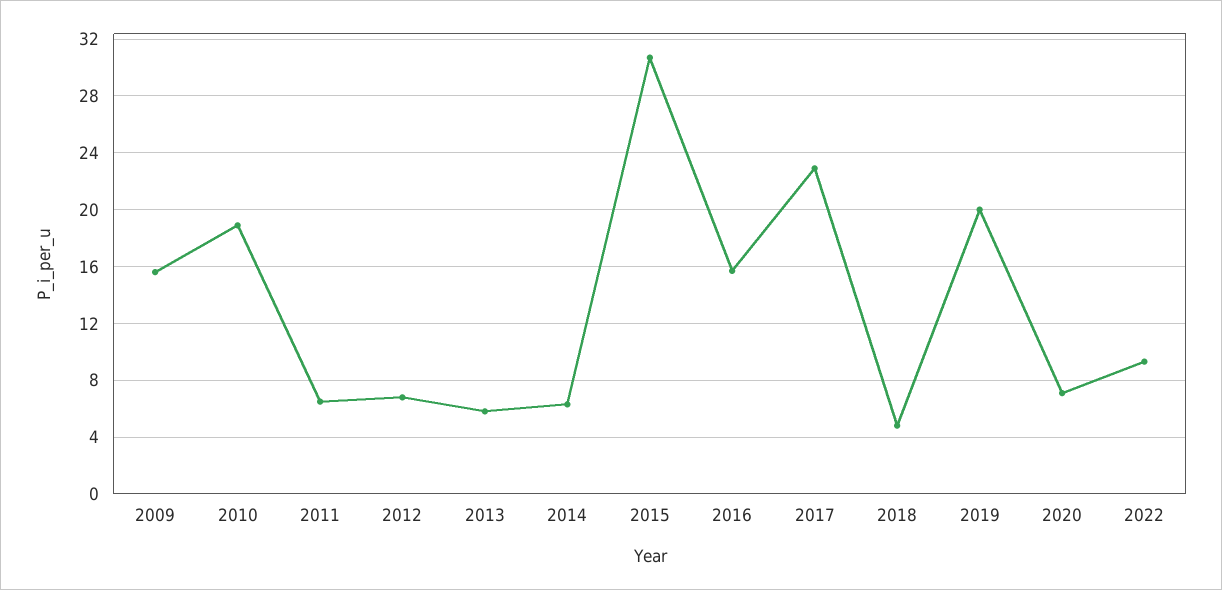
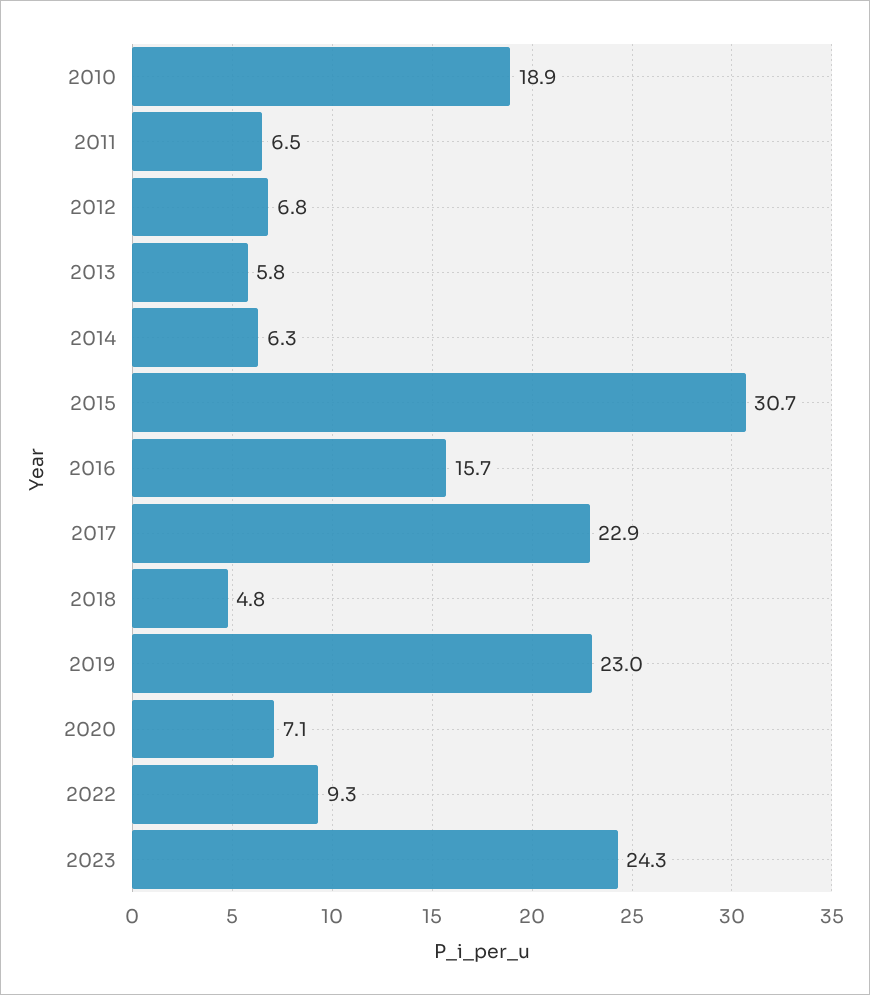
2009: 15.5 -> none
2019: 20 -> 23
2023: none -> 24.3

